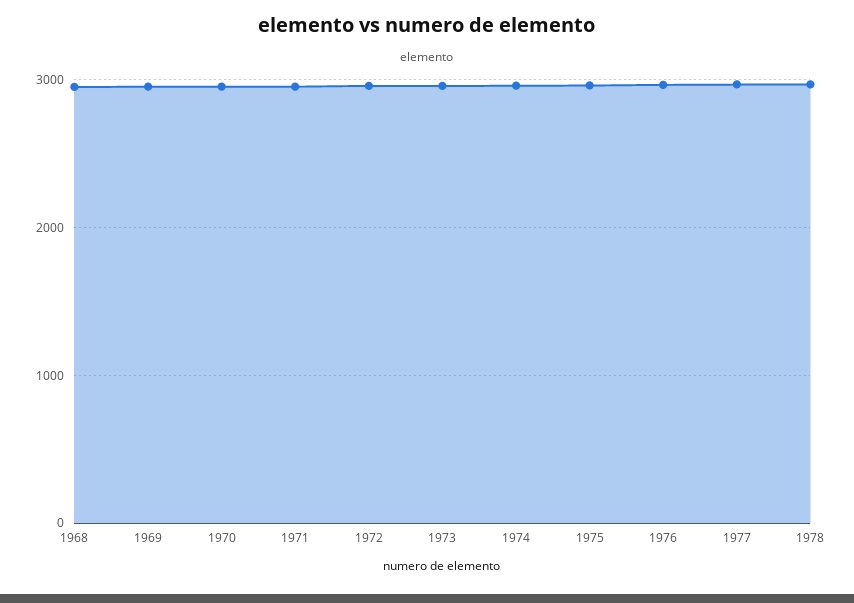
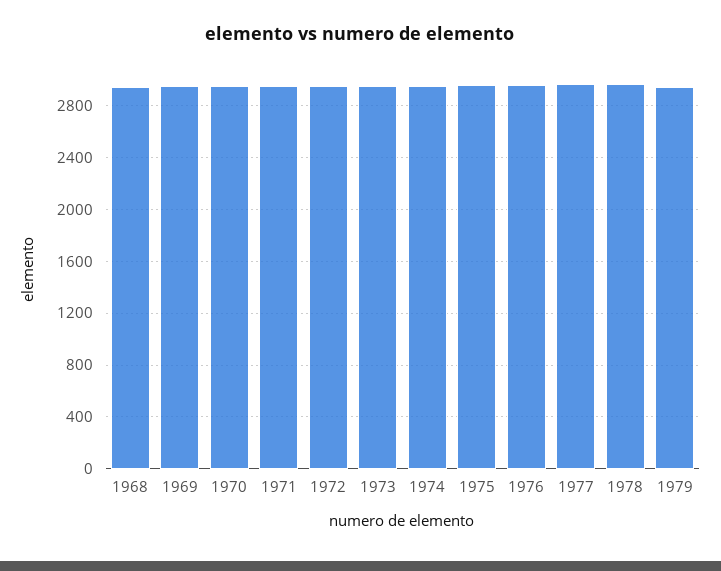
1979: none -> 2950

